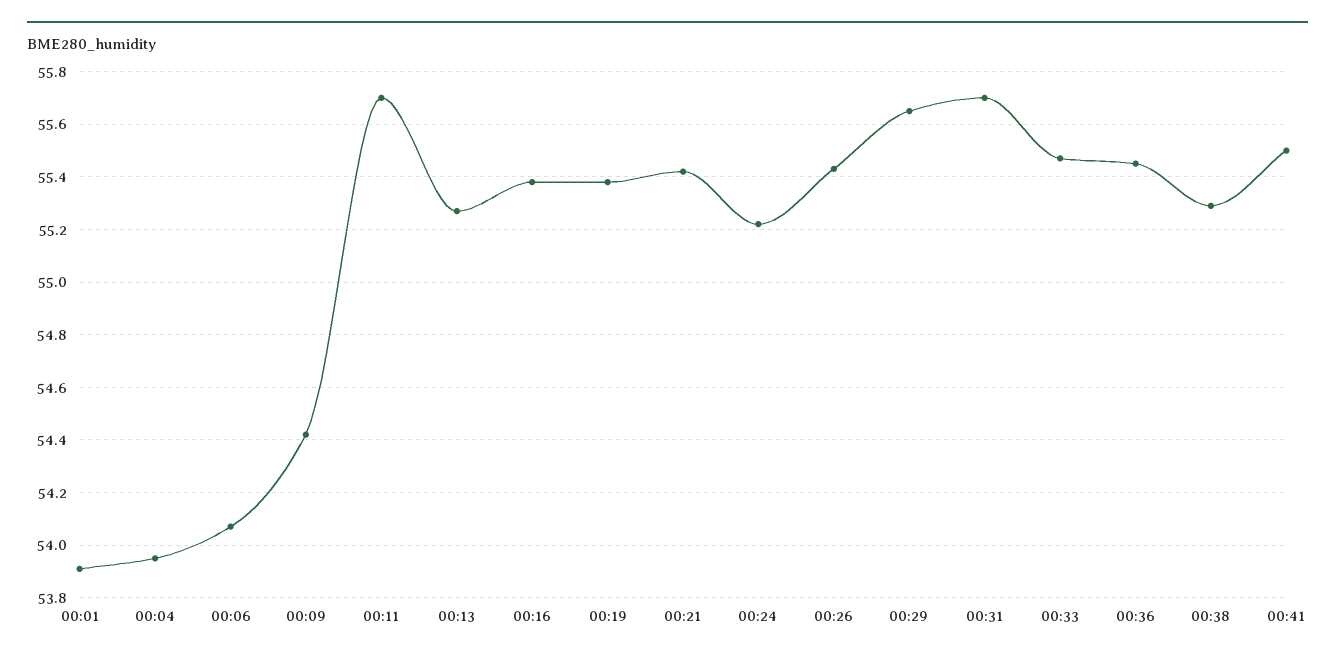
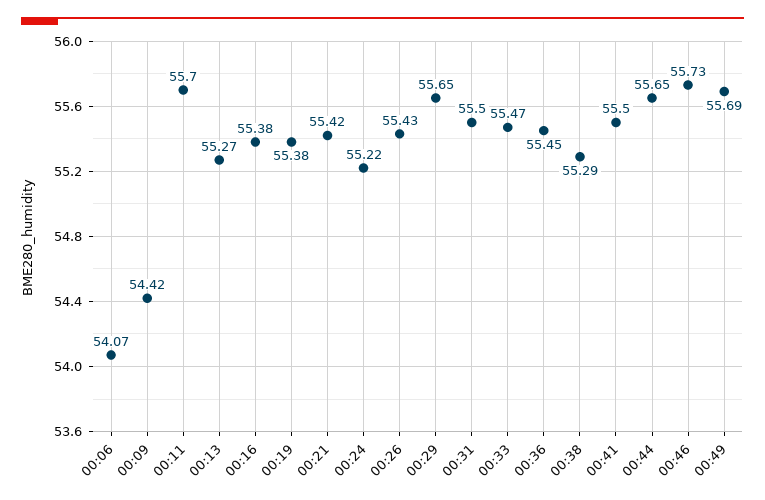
00:01: 53.9 -> none
00:04: 53.95 -> none
00:31: 55.7 -> 55.5
00:44: none -> 55.65
00:46: none -> 55.73
00:49: none -> 55.69

